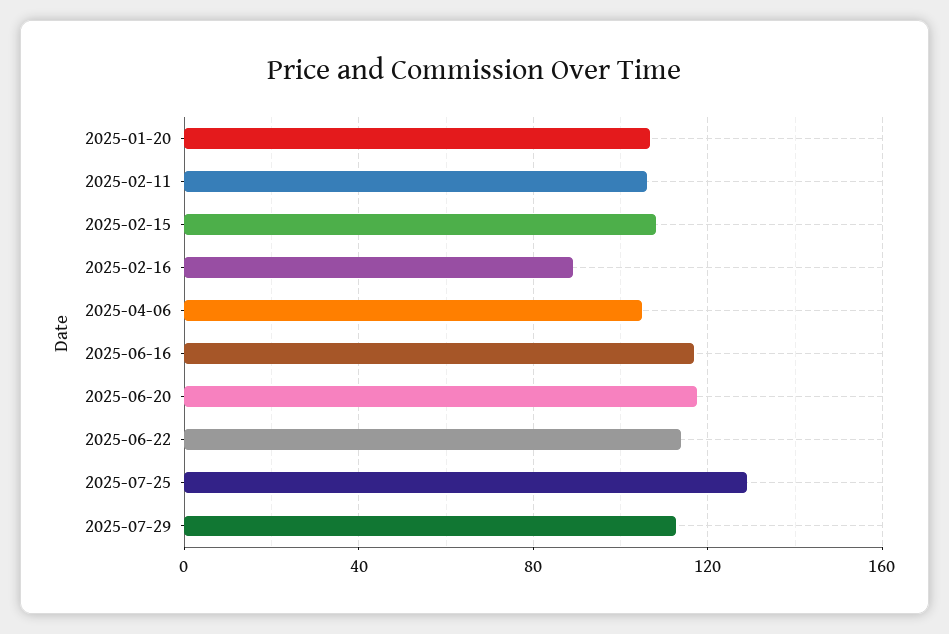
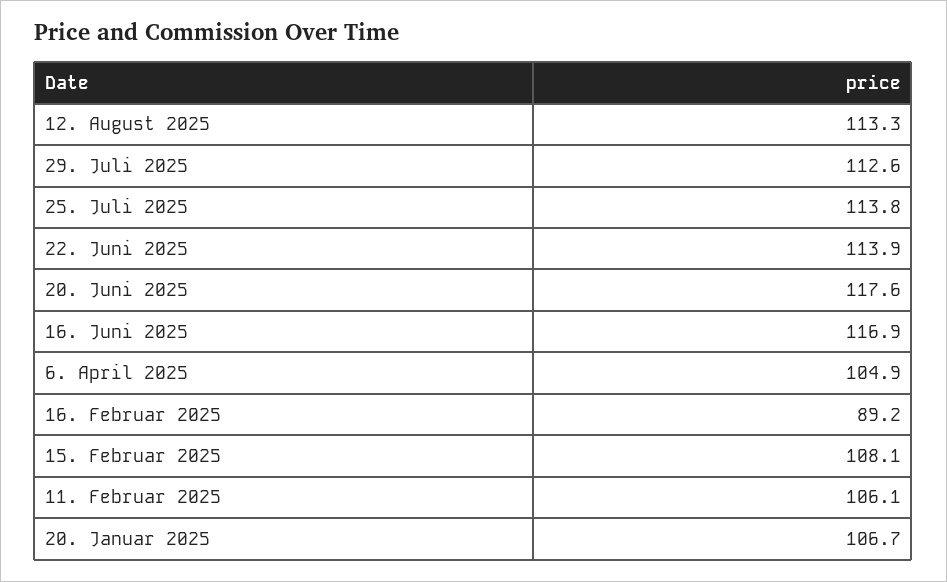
2025-07-25: 130 -> 113.8
12. August 2025: none -> 113.3

